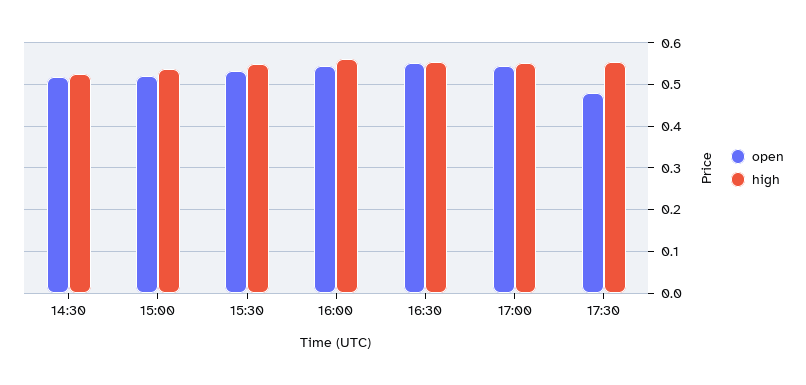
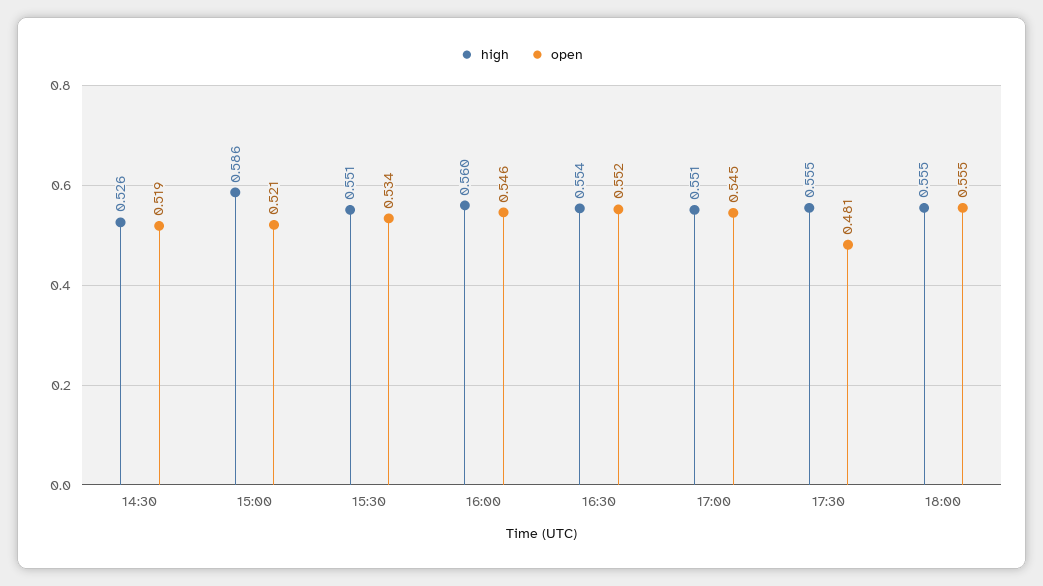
high, 15:00: 0.54 -> 0.586
high, 18:00: none -> 0.555
open, 18:00: none -> 0.555

